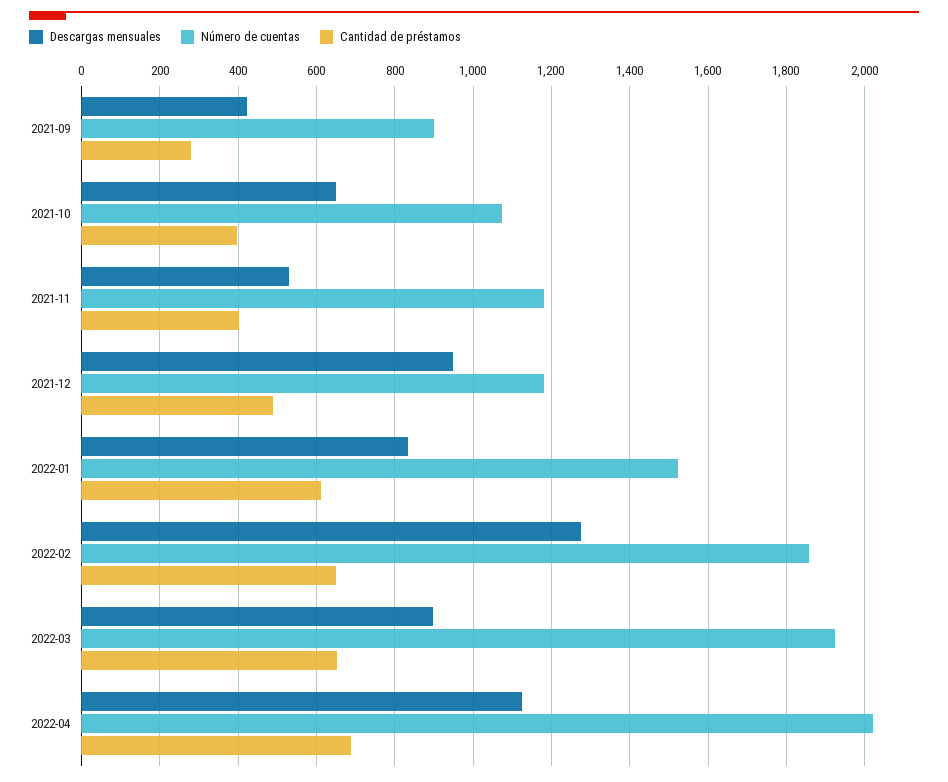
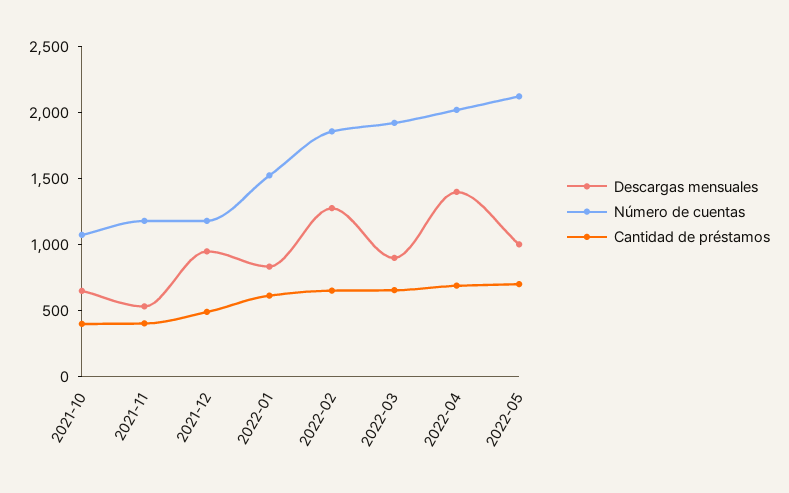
Descargas mensuales, 2021-09: 420 -> none
Número de cuentas, 2021-09: 900 -> none
Cantidad de préstamos, 2021-09: 280 -> none
Descargas mensuales, 2022-04: 1120 -> 1400
Descargas mensuales, 2022-05: none -> 1000
Número de cuentas, 2022-05: none -> 2100
Cantidad de préstamos, 2022-05: none -> 700

